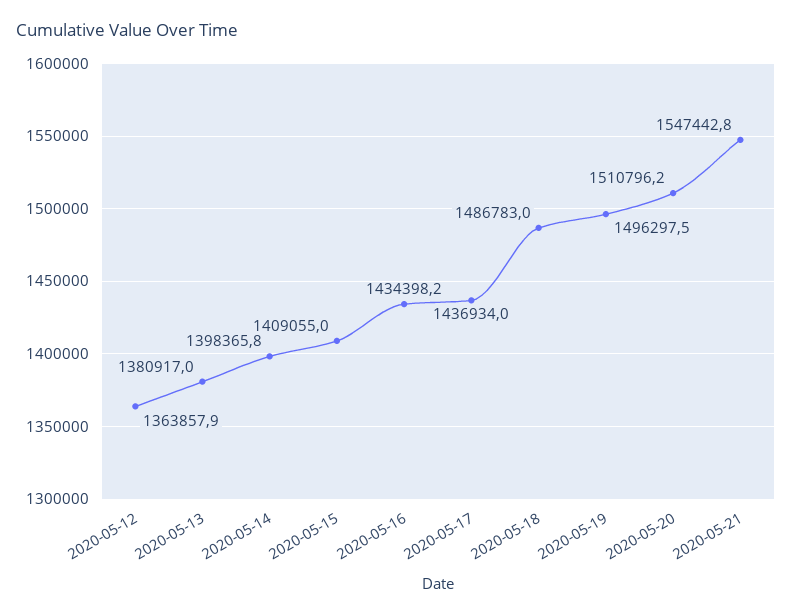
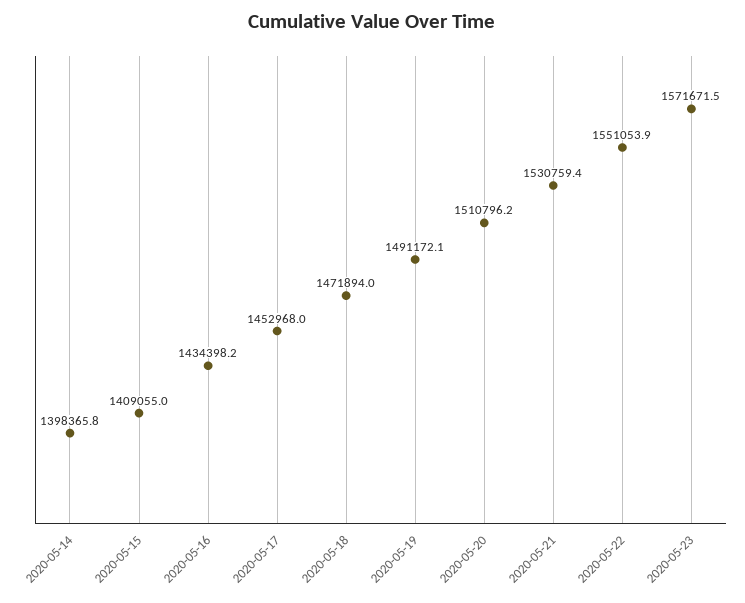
2020-05-12: 1363857.9 -> none
2020-05-13: 1380917 -> none
2020-05-17: 1436934 -> 1452968
2020-05-18: 1486783 -> 1471894
2020-05-19: 1496297.5 -> 1491172.1
2020-05-21: 1547442.8 -> 1530759.4
2020-05-22: none -> 1551053.9
2020-05-23: none -> 1571671.5

